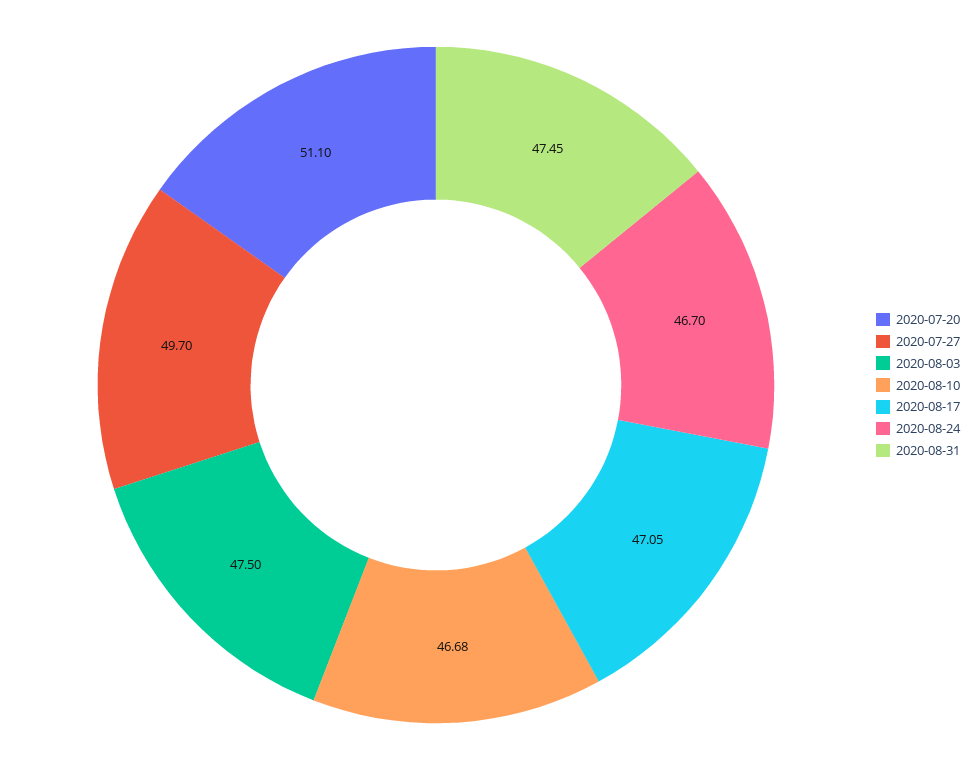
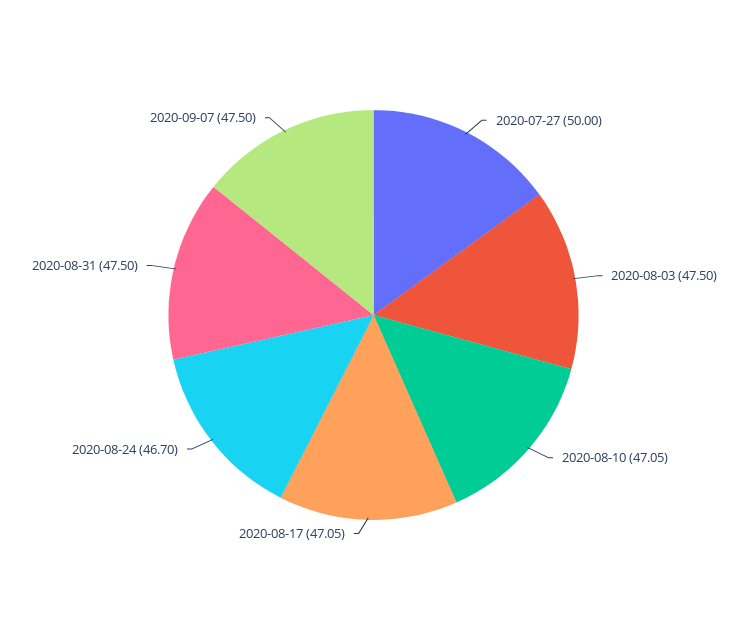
2020-07-20: 51.1 -> none
2020-07-27: 49.7 -> 50
2020-08-10: 46.68 -> 47.05
2020-08-31: 47.45 -> 47.5
2020-09-07: none -> 47.5

